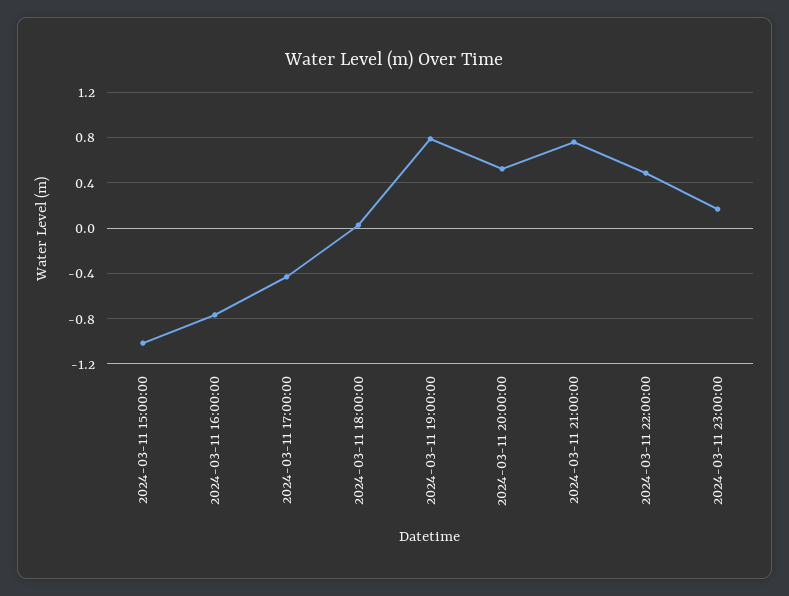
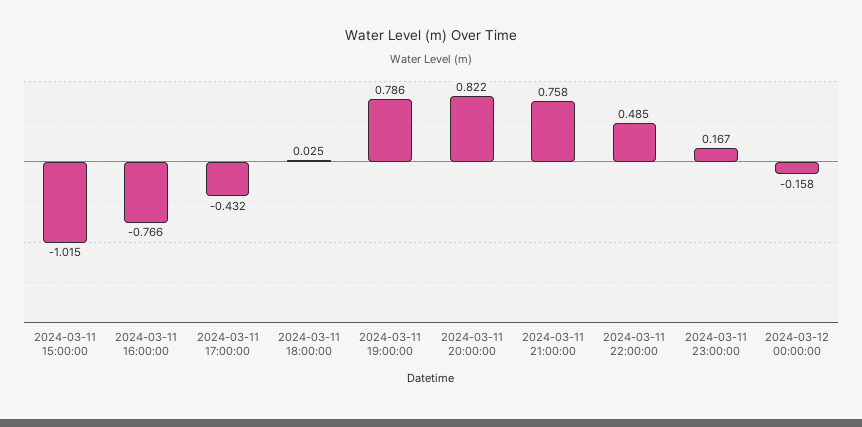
2024-03-11 20:00:00: 0.5 -> 0.822
2024-03-12 00:00:00: none -> -0.158

